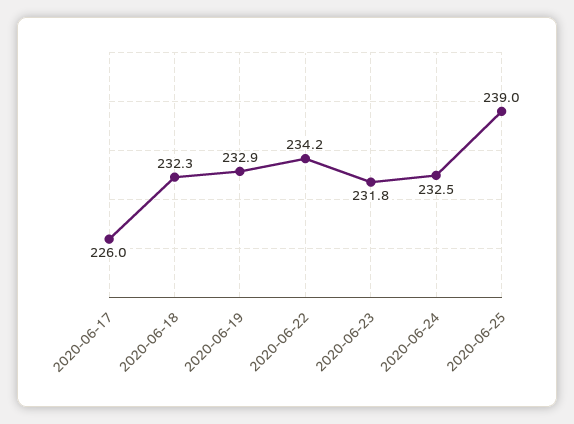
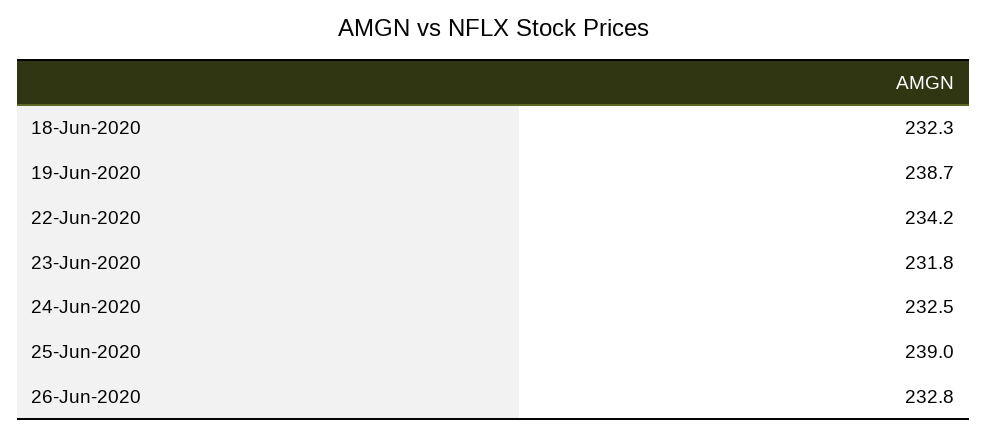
2020-06-17: 226 -> none
2020-06-19: 232.9 -> 238.7
26-Jun-2020: none -> 232.8

